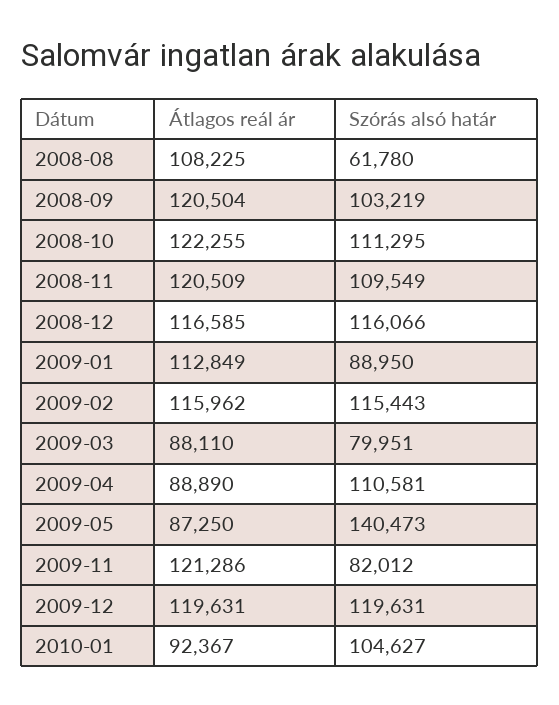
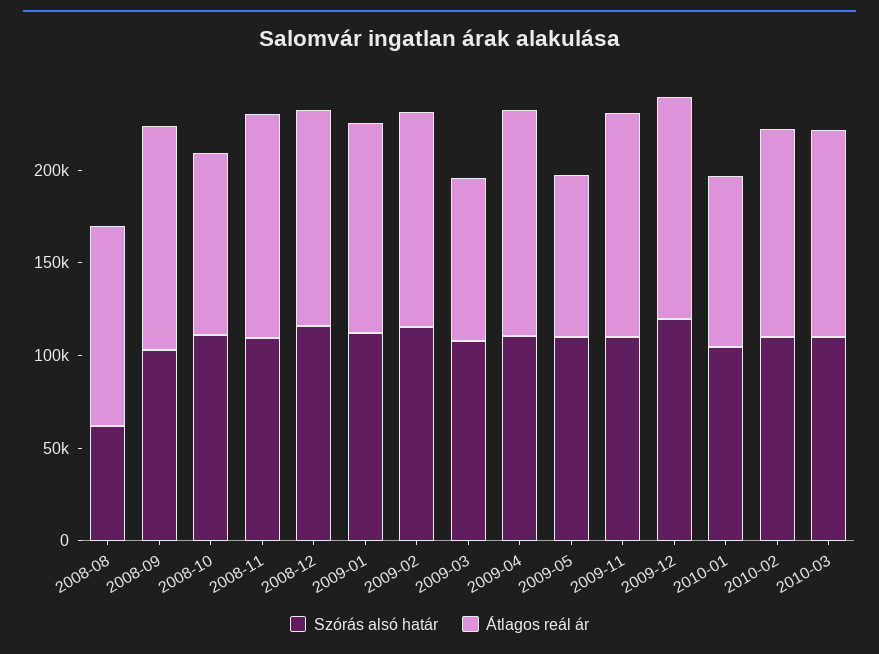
Átlagos reál ár, 2008-10: 122255 -> 100000
Szórás alsó határ, 2009-01: 88950 -> 110000
Szórás alsó határ, 2009-03: 79951 -> 110000
Átlagos reál ár, 2009-04: 88890 -> 120000
Szórás alsó határ, 2009-05: 140473 -> 110000
Szórás alsó határ, 2009-11: 82012 -> 110000
Szórás alsó határ, 2010-02: none -> 110000
Átlagos reál ár, 2010-02: none -> 110000
Szórás alsó határ, 2010-03: none -> 110000
Átlagos reál ár, 2010-03: none -> 110000

